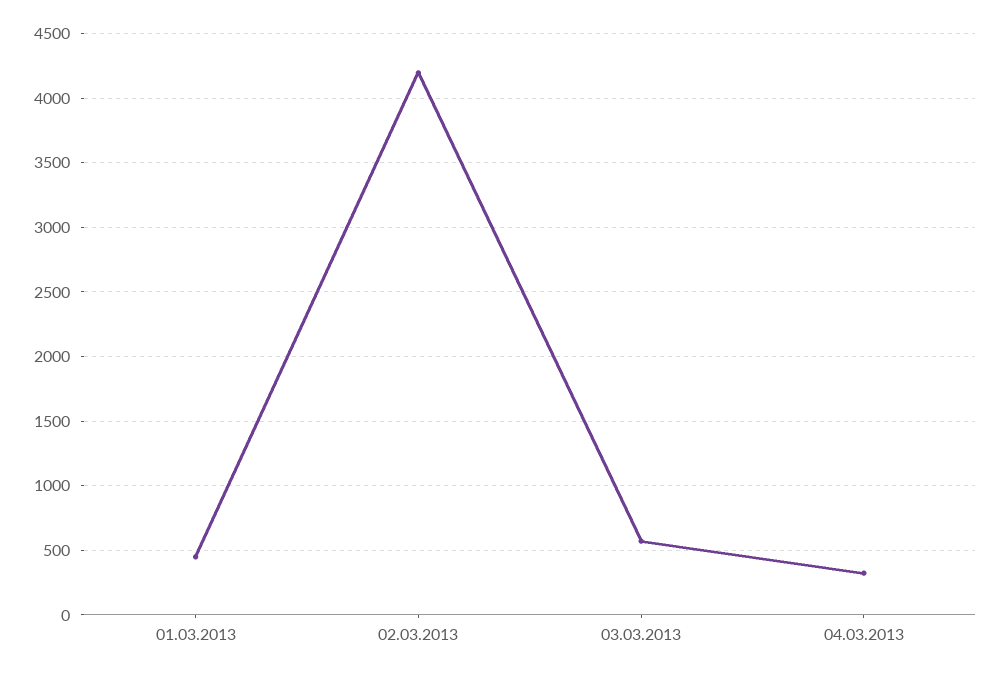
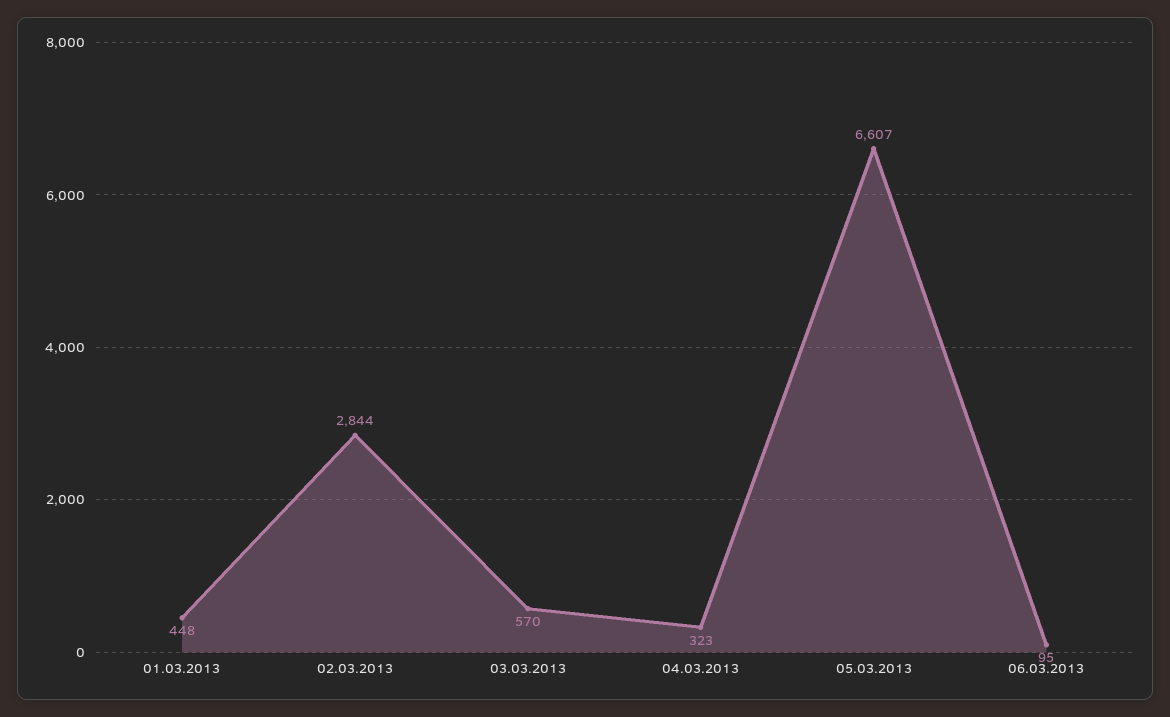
02.03.2013: 4200 -> 2844
05.03.2013: none -> 6607
06.03.2013: none -> 95

